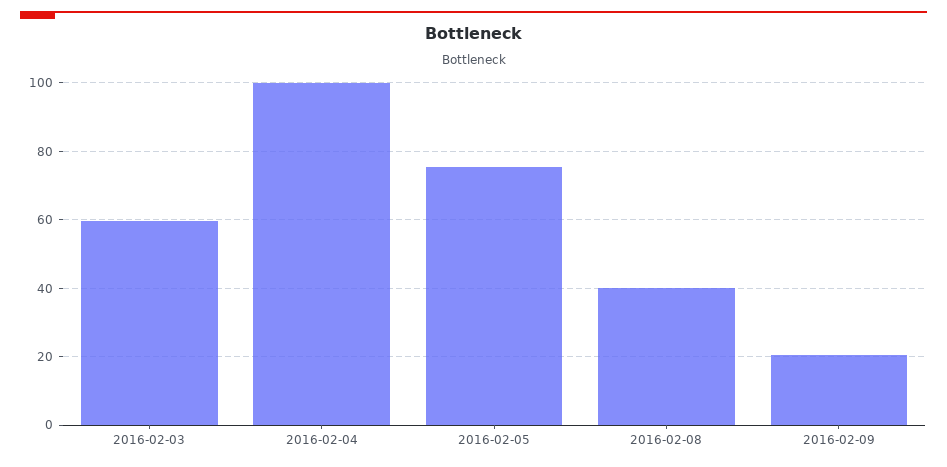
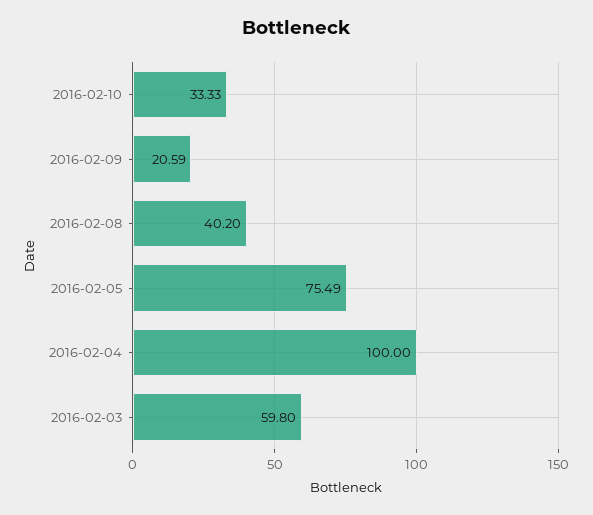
2016-02-10: none -> 33.33

